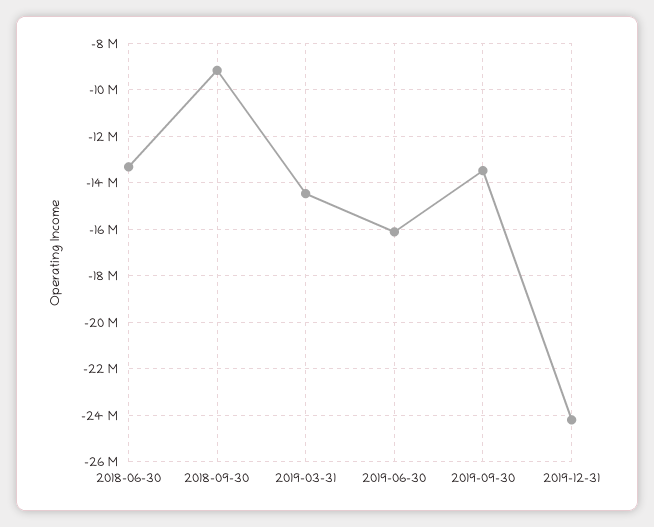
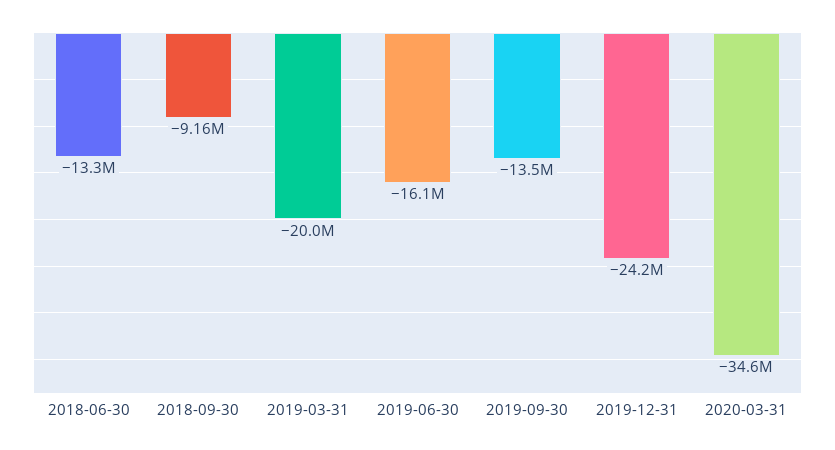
2019-03-31: -14500000 -> -20000000
2020-03-31: none -> -34600000

